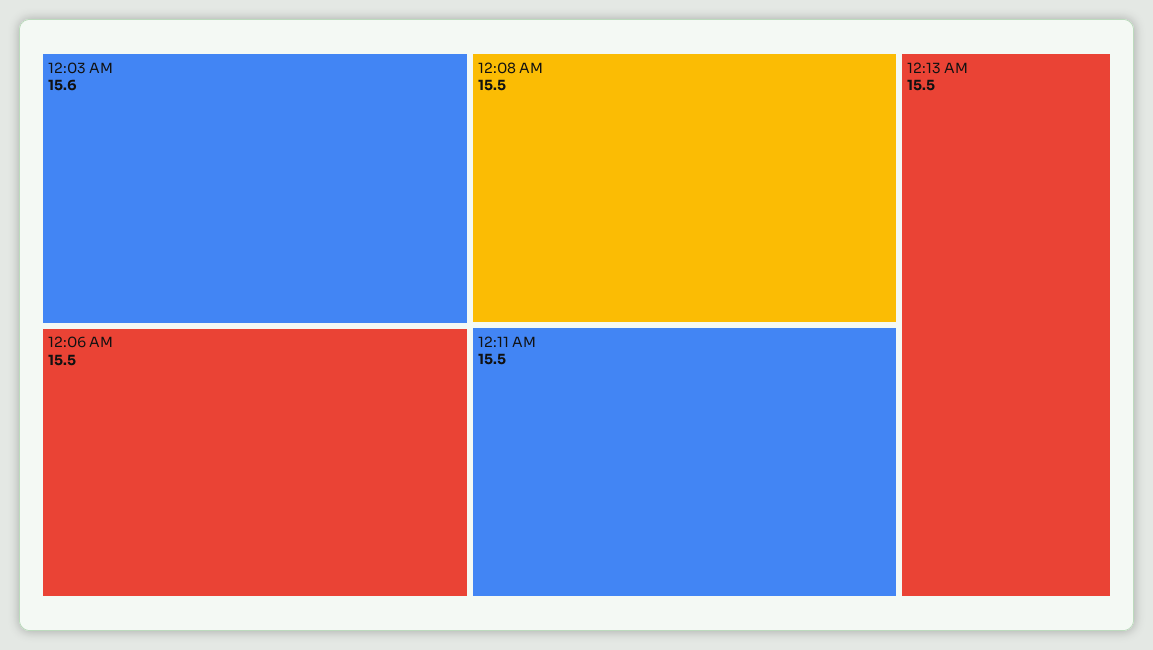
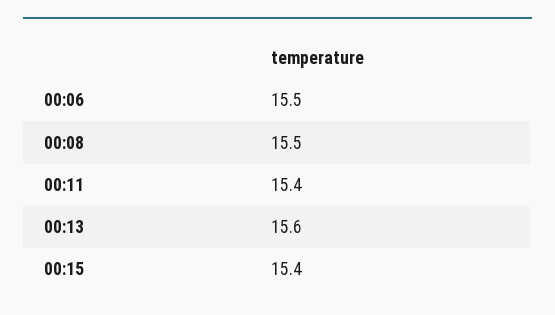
12:03 AM: 15.6 -> none
12:11 AM: 15.5 -> 15.4
12:13 AM: 15.5 -> 15.6
00:15: none -> 15.4

